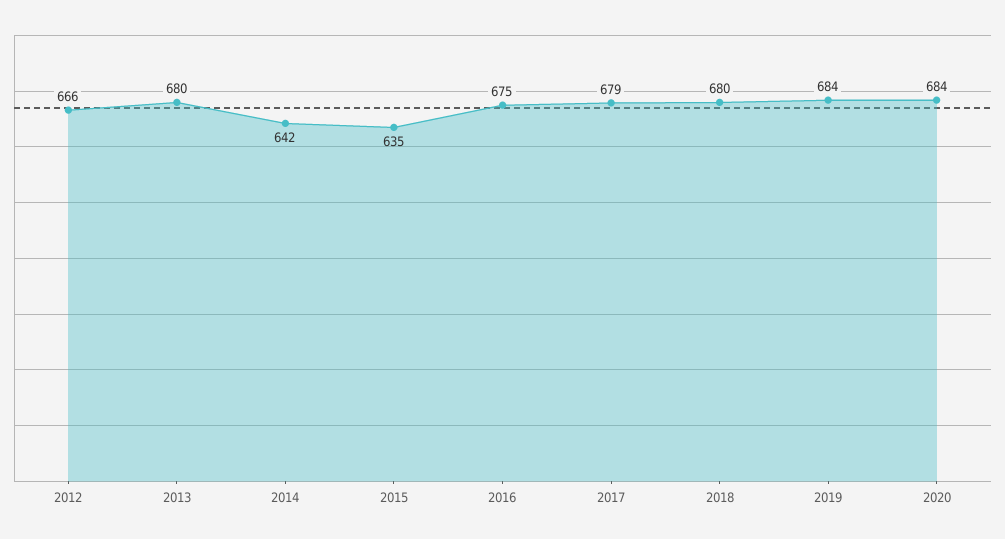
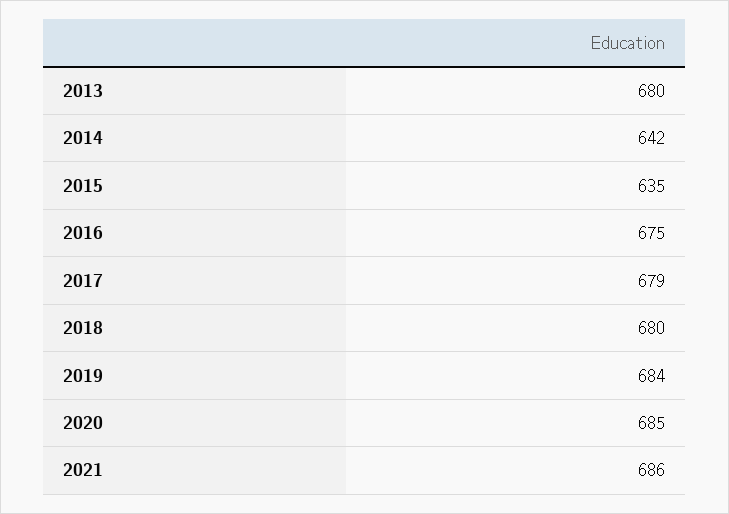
2012: 666 -> none
2020: 684 -> 685
2021: none -> 686

